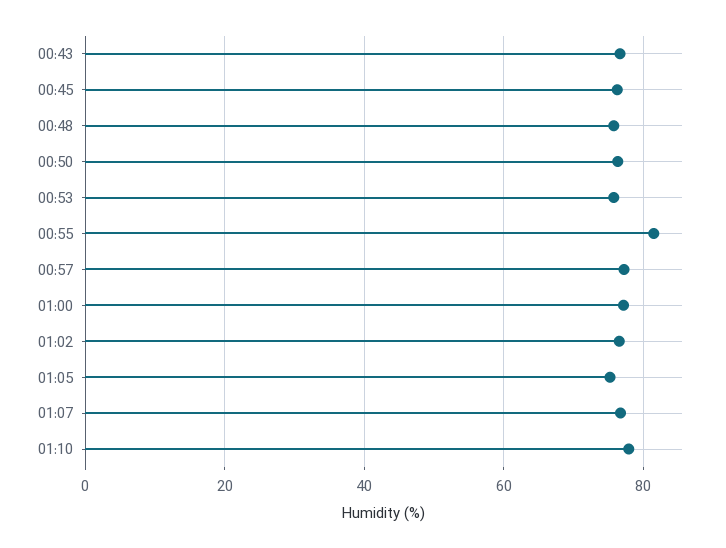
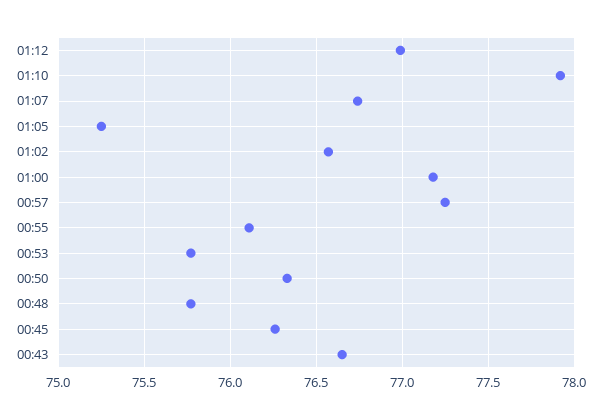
00:55: 82 -> 76.1
01:12: none -> 77

